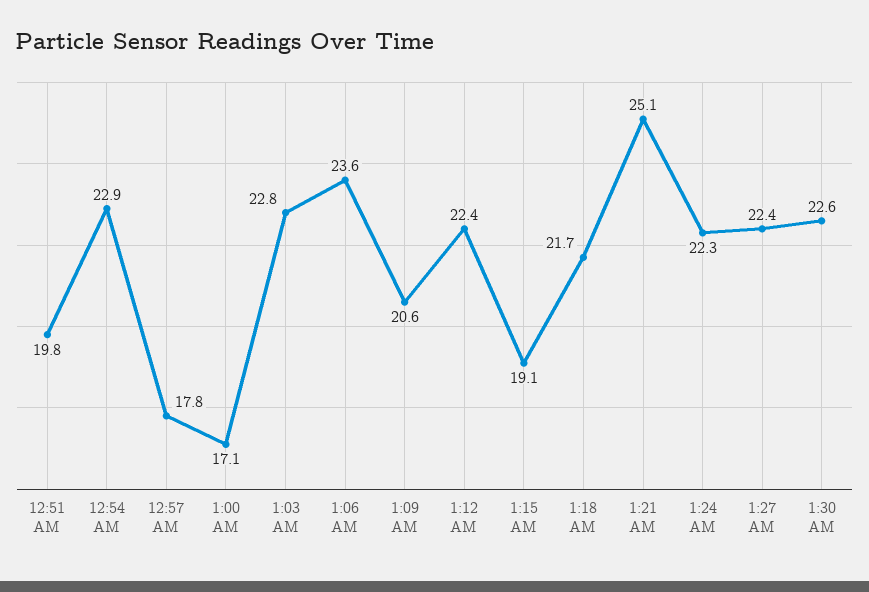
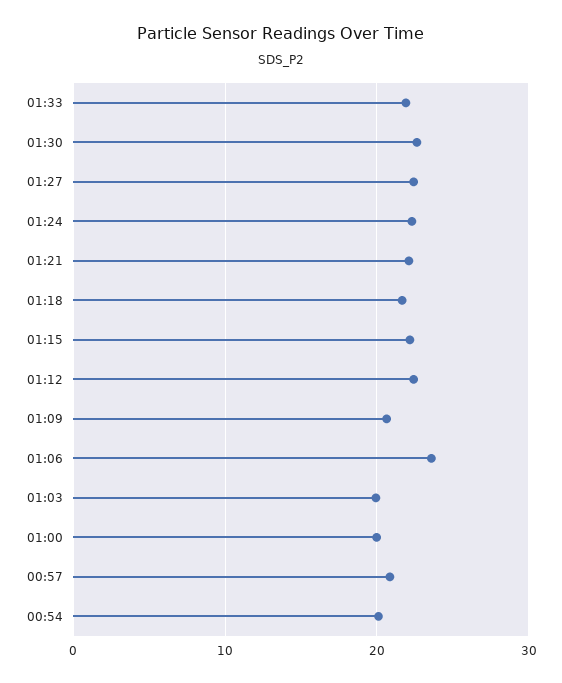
12:51 AM: 19.8 -> none
12:54 AM: 22.9 -> 20
12:57 AM: 17.8 -> 21
1:00 AM: 17.1 -> 20
1:03 AM: 22.8 -> 20
1:15 AM: 19.1 -> 22
1:21 AM: 25.1 -> 22
01:33: none -> 22

